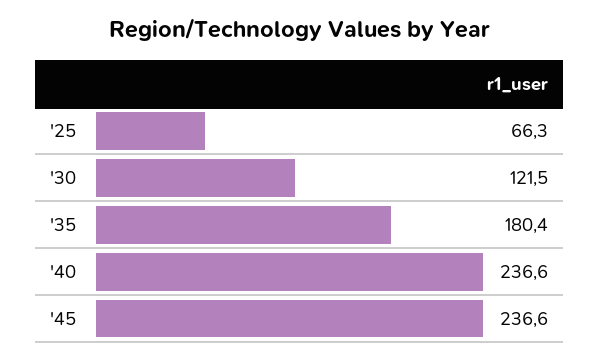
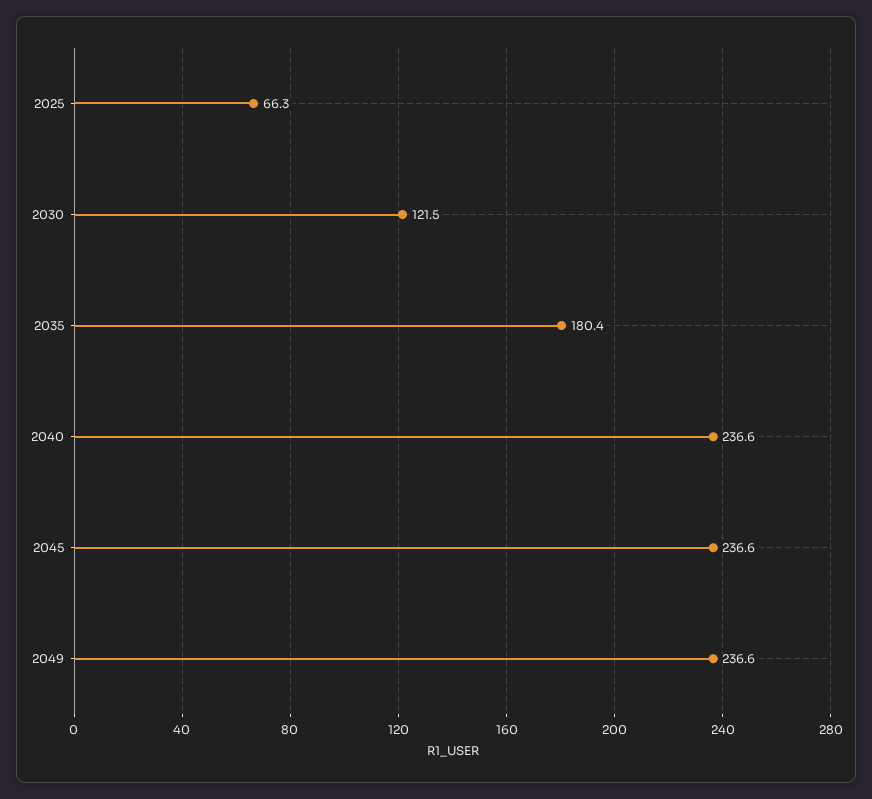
2049: none -> 236.6

